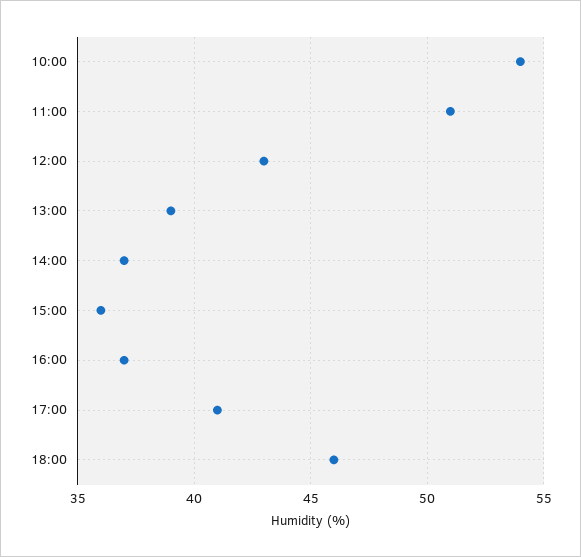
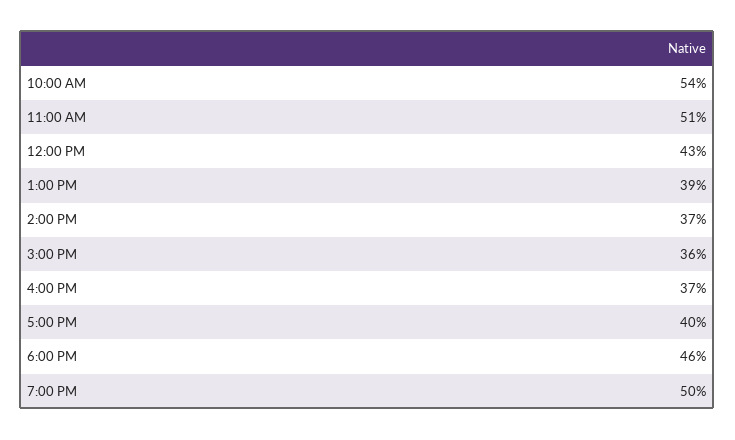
17:00: 41 -> 40
7:00 PM: none -> 50

